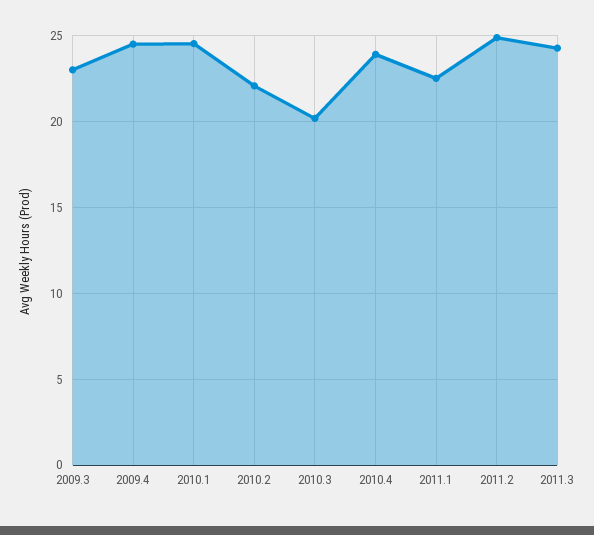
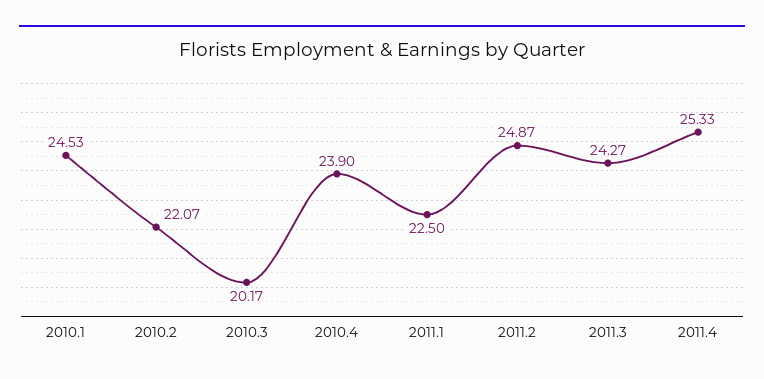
2009.3: 23 -> none
2009.4: 24.5 -> none
2011.4: none -> 25.33

